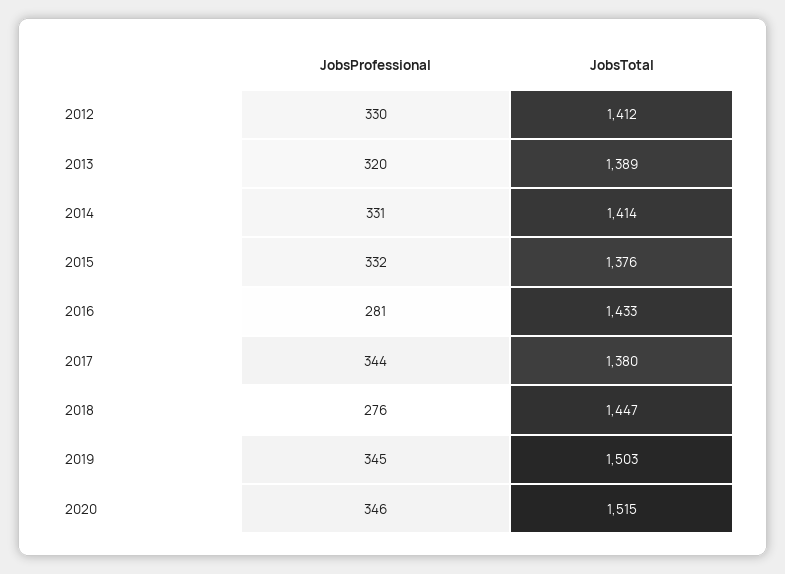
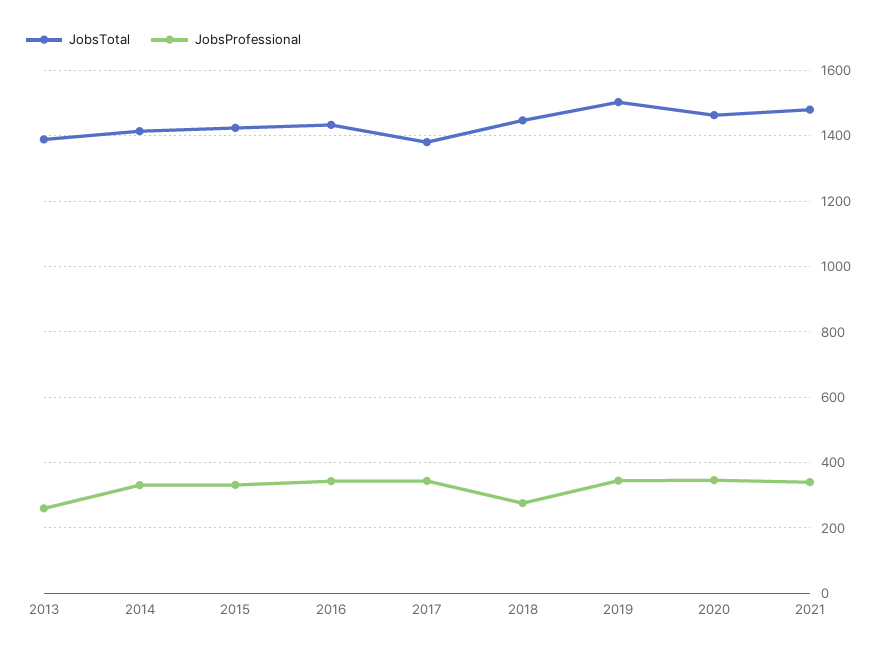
JobsProfessional, 2012: 330 -> none
JobsTotal, 2012: 1412 -> none
JobsProfessional, 2013: 320 -> 260
JobsTotal, 2015: 1376 -> 1420
JobsProfessional, 2016: 281 -> 340
JobsTotal, 2020: 1515 -> 1460
JobsTotal, 2021: none -> 1480
JobsProfessional, 2021: none -> 340

